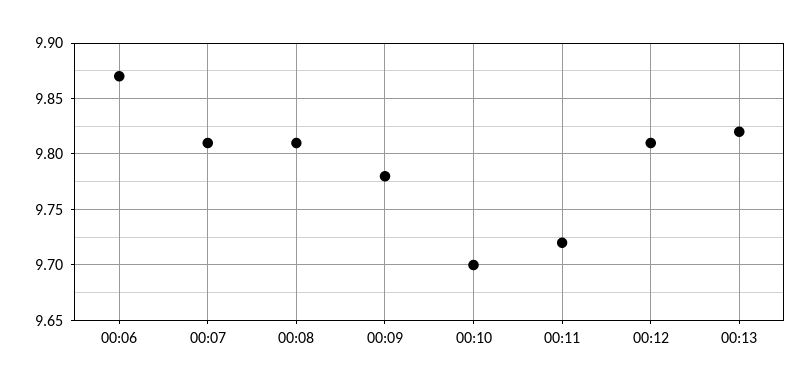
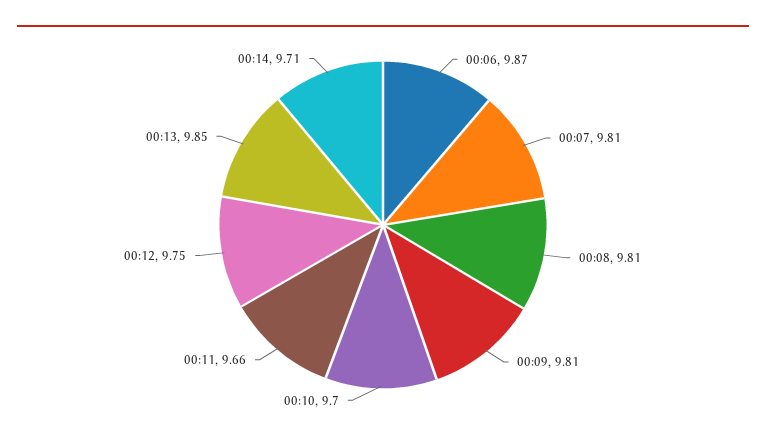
00:09: 9.78 -> 9.81
00:11: 9.72 -> 9.66
00:12: 9.81 -> 9.75
00:13: 9.82 -> 9.85
00:14: none -> 9.71

